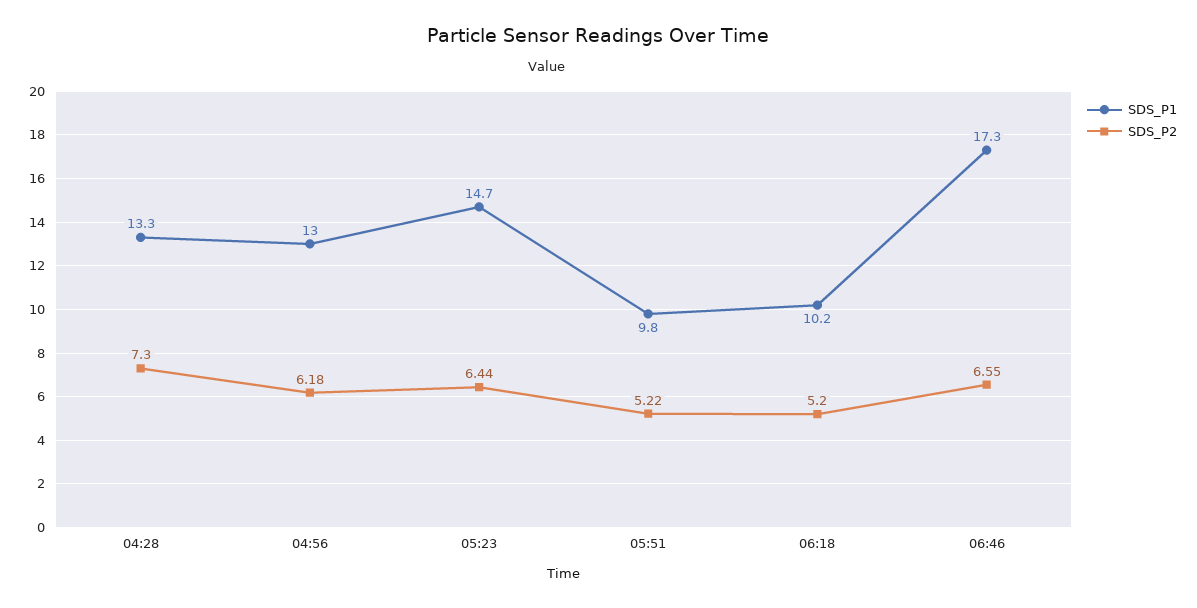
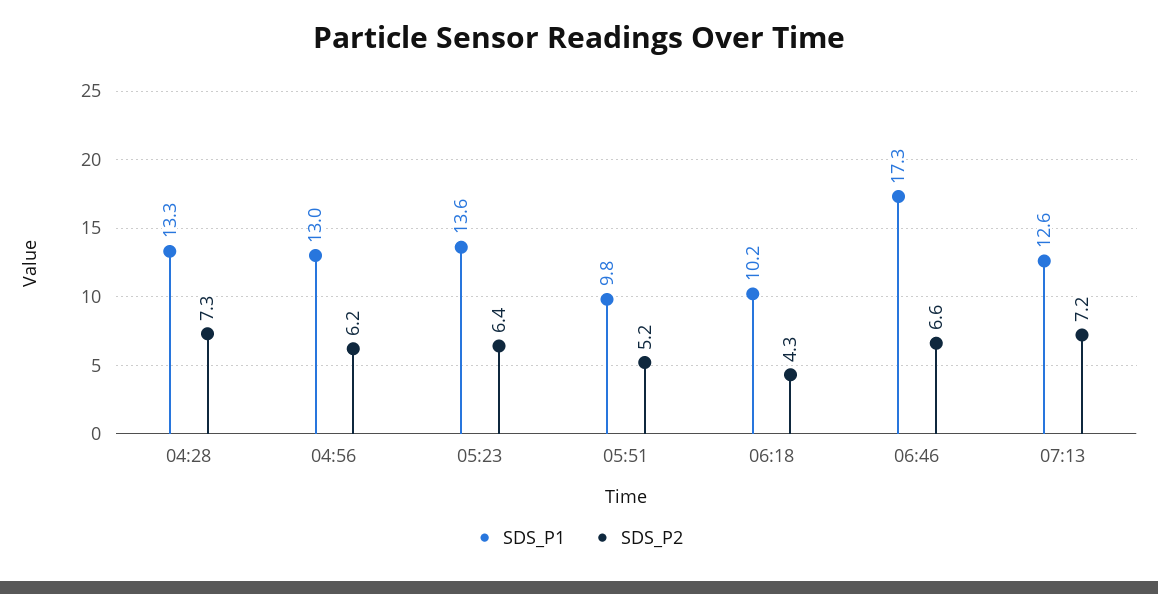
SDS_P1, 05:23: 14.7 -> 13.6
SDS_P2, 06:18: 5.2 -> 4.3
SDS_P1, 07:13: none -> 12.6
SDS_P2, 07:13: none -> 7.2

